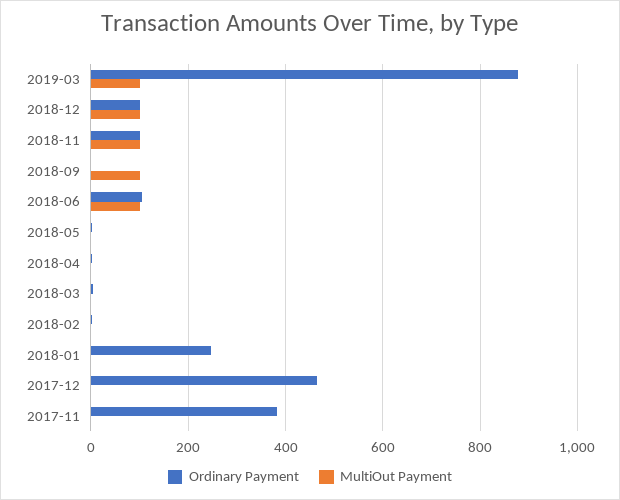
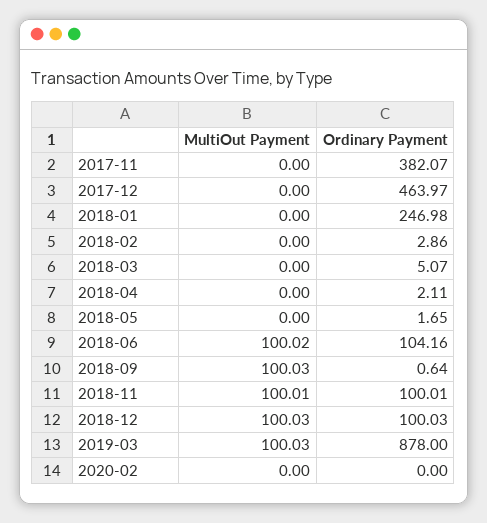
MultiOut Payment, 2020-02: none -> 0
Ordinary Payment, 2020-02: none -> 0

